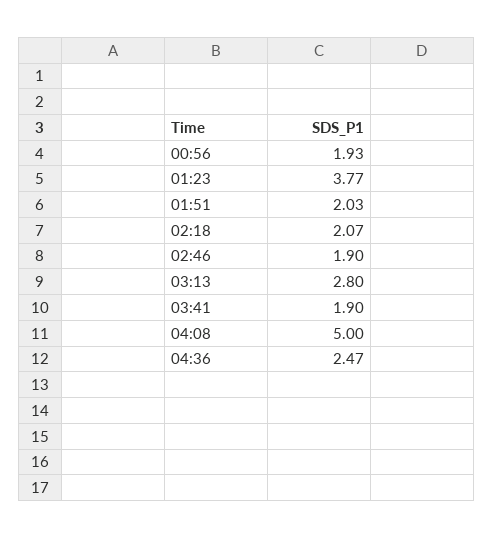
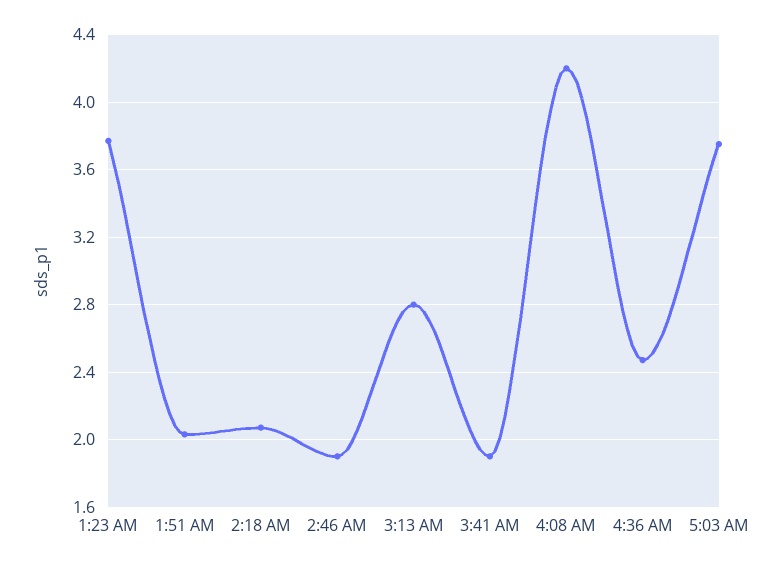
00:56: 1.93 -> none
04:08: 5 -> 4.2
5:03 AM: none -> 3.75

